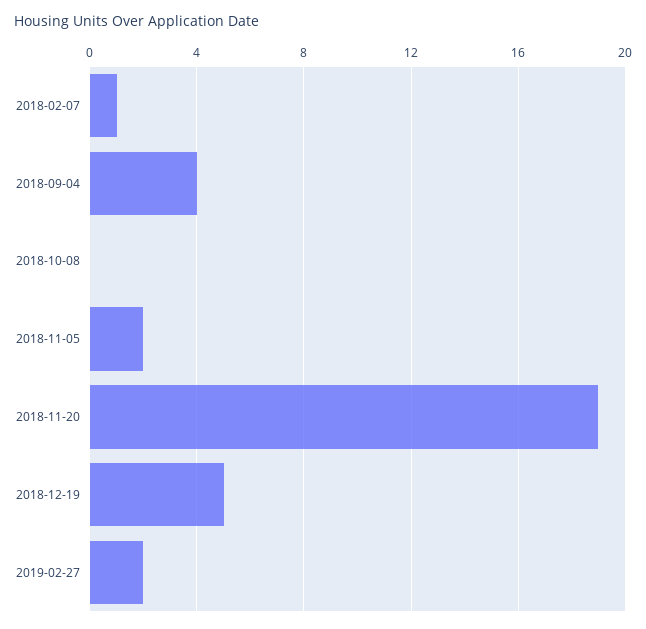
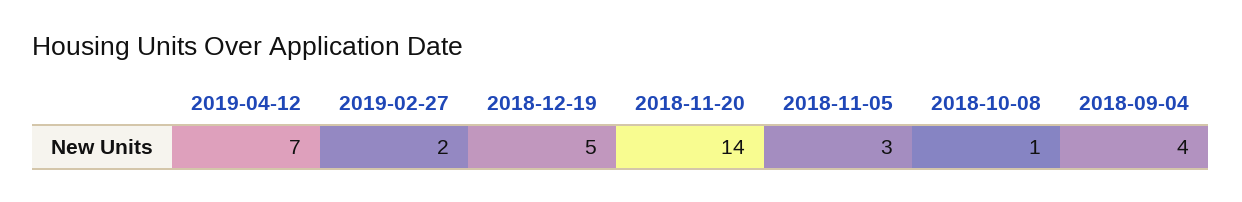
2018-02-07: 1 -> none
2018-10-08: 0 -> 1
2018-11-05: 2 -> 3
2018-11-20: 19 -> 14
2019-04-12: none -> 7

